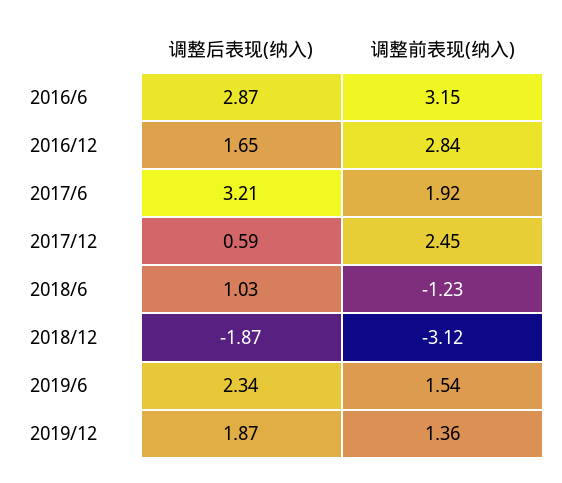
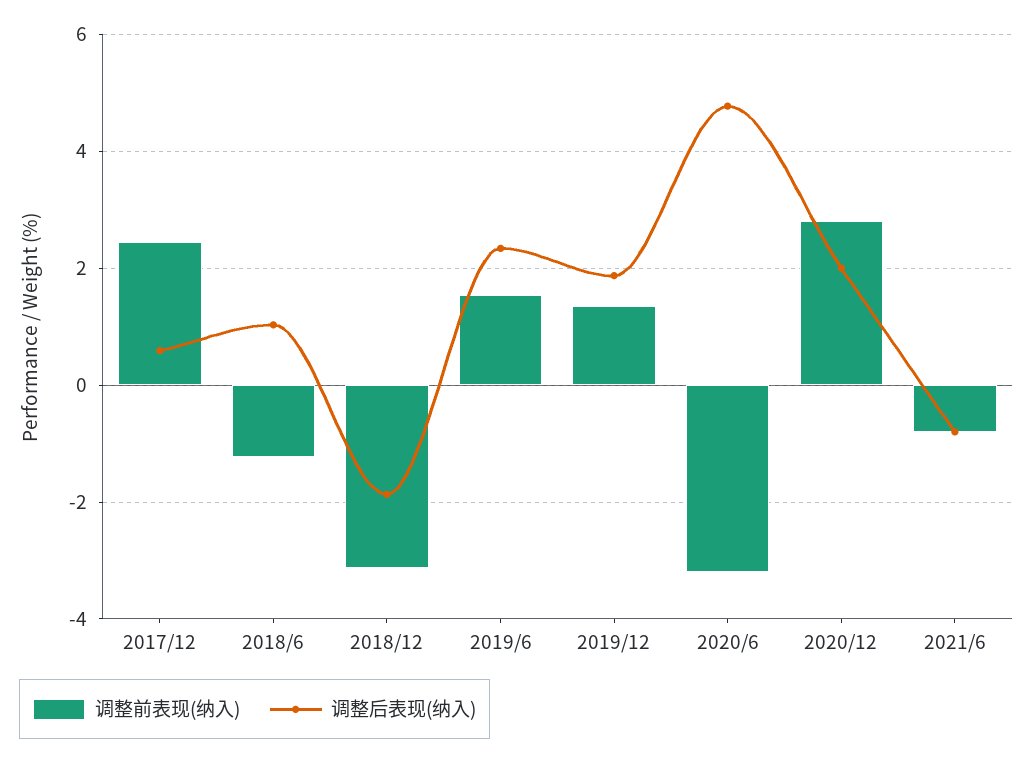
调整后表现(纳入), 2016/6: 2.87 -> none
调整前表现(纳入), 2016/6: 3.15 -> none
调整后表现(纳入), 2016/12: 1.65 -> none
调整前表现(纳入), 2016/12: 2.84 -> none
调整后表现(纳入), 2017/6: 3.21 -> none
调整前表现(纳入), 2017/6: 1.92 -> none
调整前表现(纳入), 2020/6: none -> -3.2
调整后表现(纳入), 2020/6: none -> 4.8
调整前表现(纳入), 2020/12: none -> 2.8
调整后表现(纳入), 2020/12: none -> 2
调整前表现(纳入), 2021/6: none -> -0.8
调整后表现(纳入), 2021/6: none -> -0.8

